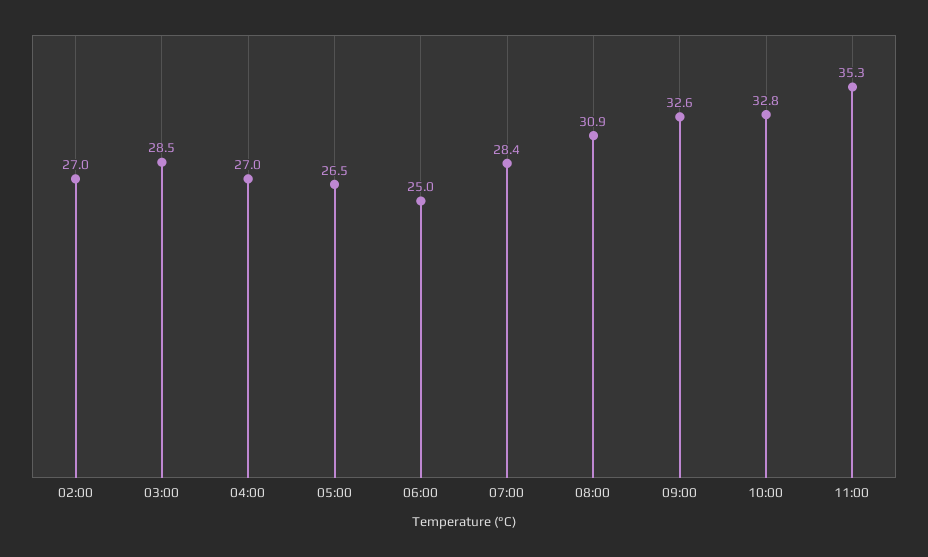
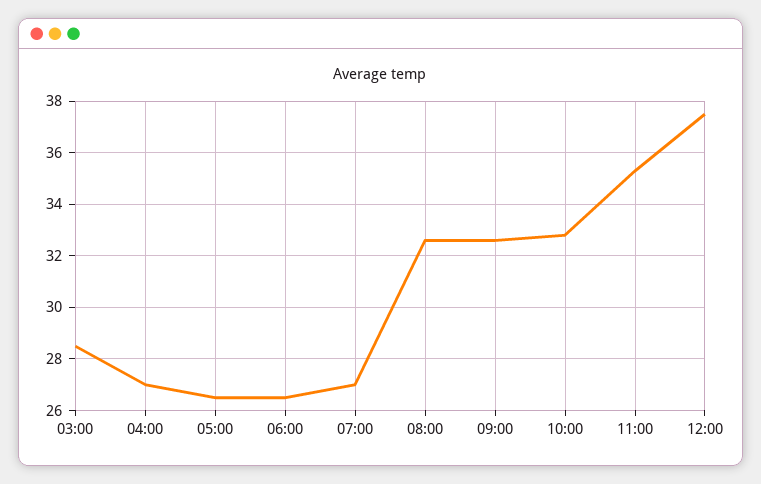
02:00: 27 -> none
06:00: 25 -> 26.5
07:00: 28.4 -> 27
08:00: 30.9 -> 32.5
12:00: none -> 37.5

